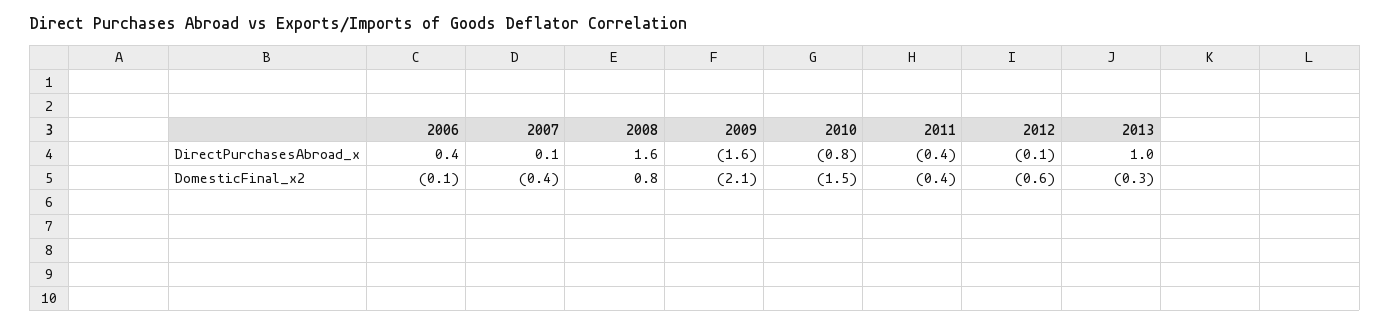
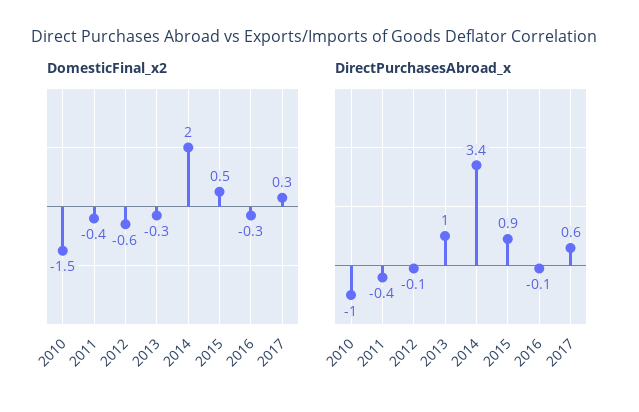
DirectPurchasesAbroad_x, 2006: 0.4 -> none
DirectPurchasesAbroad_x, 2007: 0.1 -> none
DirectPurchasesAbroad_x, 2008: 1.6 -> none
DirectPurchasesAbroad_x, 2009: -1.6 -> none
DirectPurchasesAbroad_x, 2010: -0.8 -> -1
DomesticFinal_x2, 2006: -0.1 -> none
DomesticFinal_x2, 2007: -0.4 -> none
DomesticFinal_x2, 2008: 0.8 -> none
DomesticFinal_x2, 2009: -2.1 -> none
DomesticFinal_x2, 2014: none -> 2
DomesticFinal_x2, 2015: none -> 0.5
DomesticFinal_x2, 2016: none -> -0.3
DomesticFinal_x2, 2017: none -> 0.3
DirectPurchasesAbroad_x, 2014: none -> 3.4
DirectPurchasesAbroad_x, 2015: none -> 0.9
DirectPurchasesAbroad_x, 2016: none -> -0.1
DirectPurchasesAbroad_x, 2017: none -> 0.6

